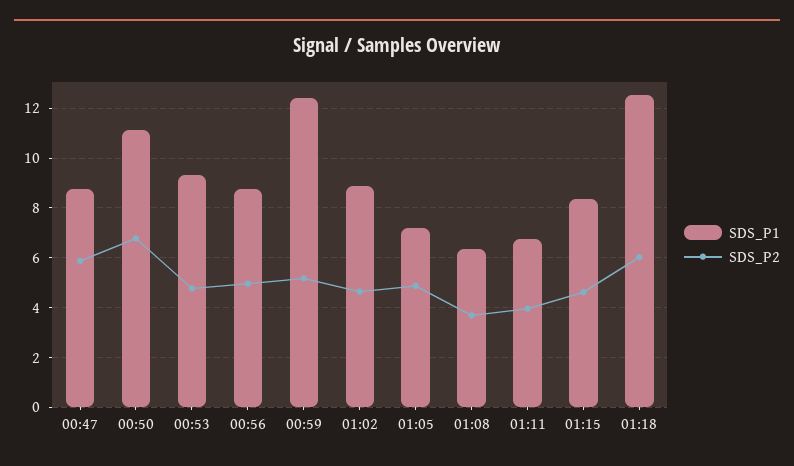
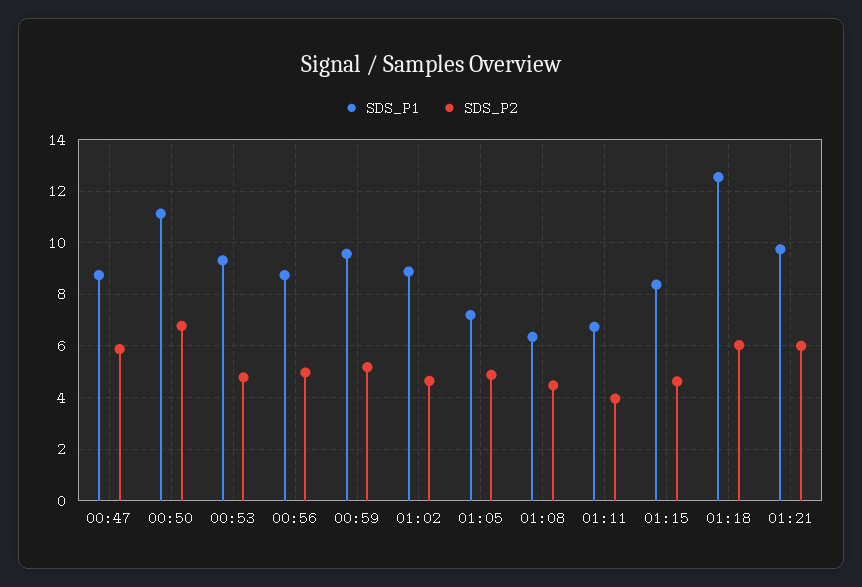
SDS_P1, 00:59: 12.5 -> 9.5
SDS_P2, 01:08: 3.75 -> 4.5
SDS_P1, 01:21: none -> 9.75
SDS_P2, 01:21: none -> 6

